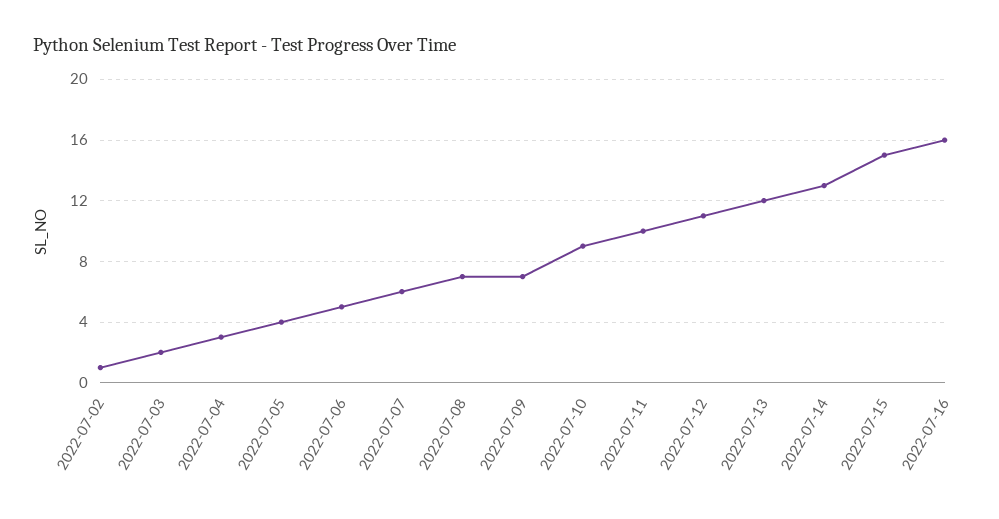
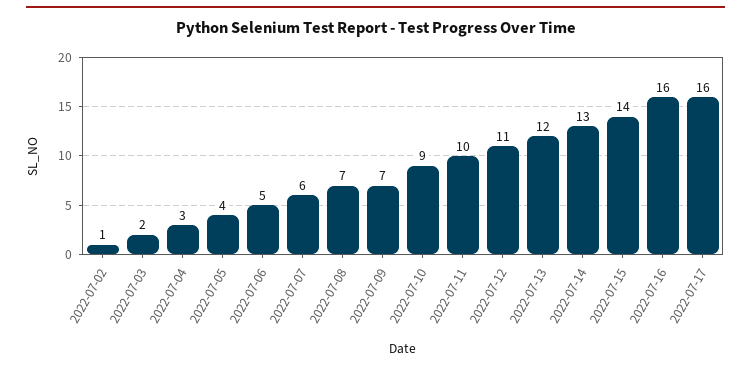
2022-07-15: 15 -> 14
2022-07-17: none -> 16

